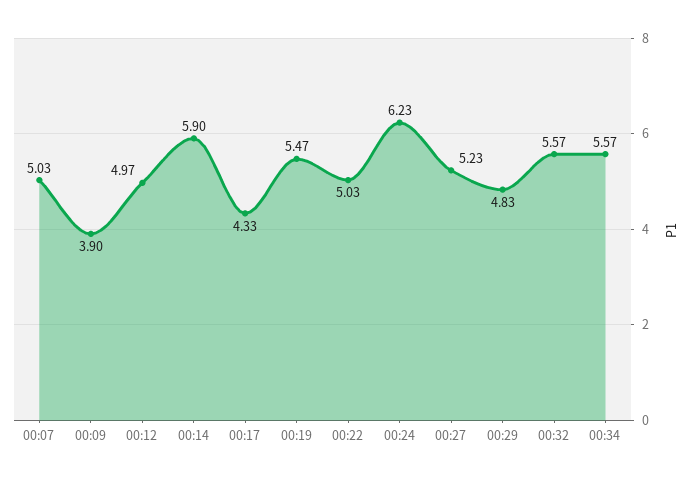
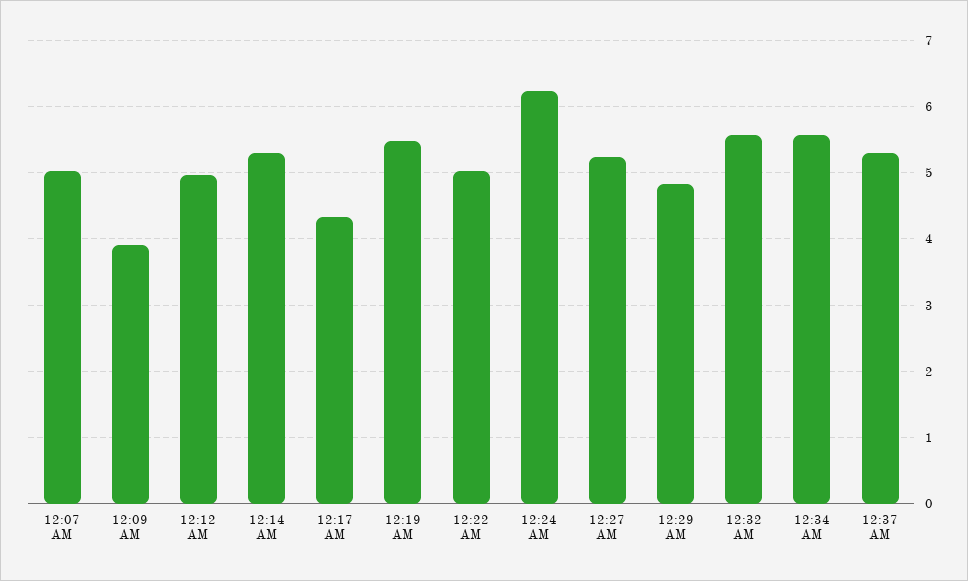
00:14: 5.9 -> 5.3
12:37 AM: none -> 5.3

